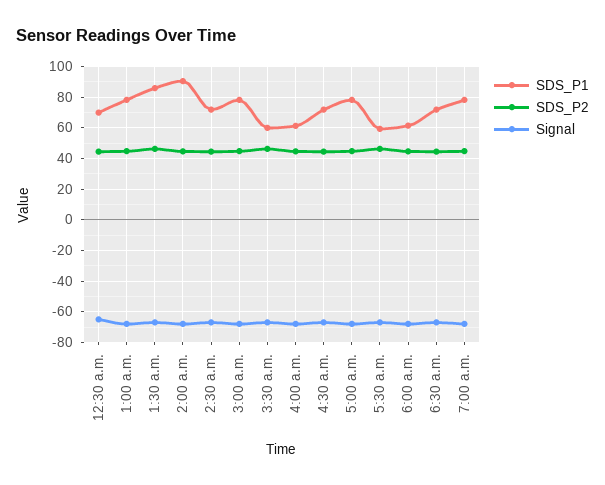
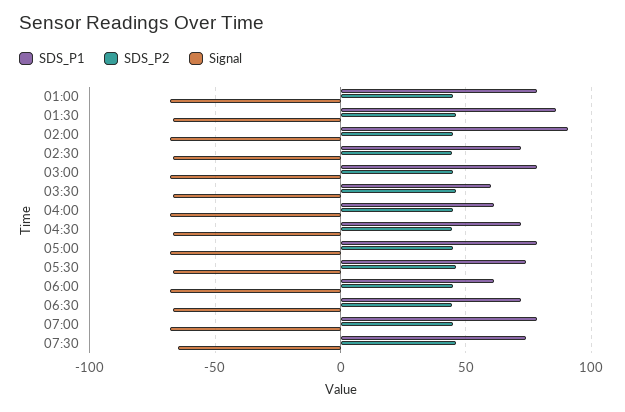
SDS_P1, 12:30 a.m.: 70 -> none
SDS_P2, 12:30 a.m.: 45 -> none
Signal, 12:30 a.m.: -65 -> none
SDS_P1, 5:30 a.m.: 60 -> 75
SDS_P1, 07:30: none -> 75
SDS_P2, 07:30: none -> 45
Signal, 07:30: none -> -65

